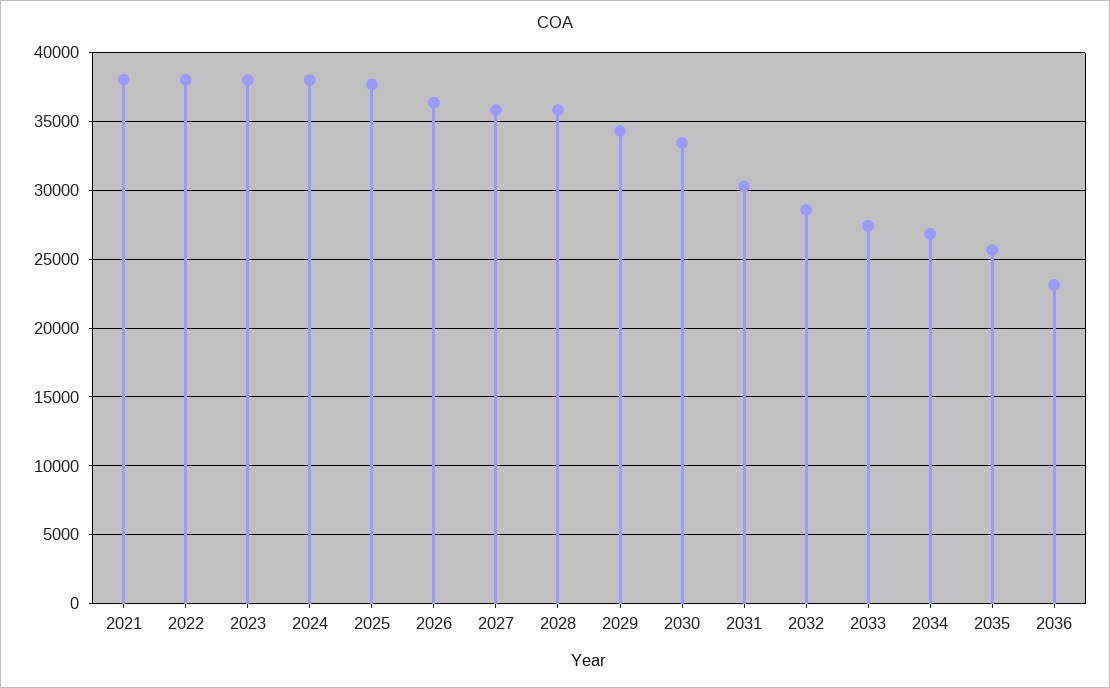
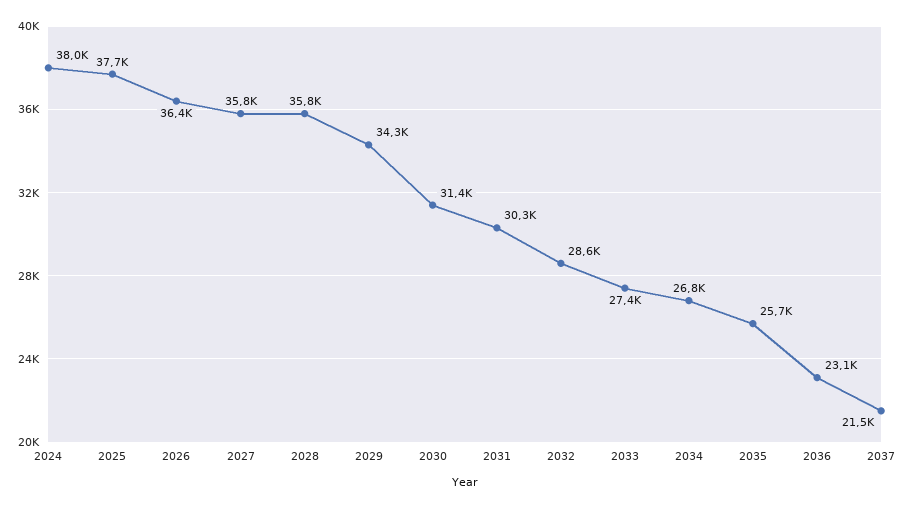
2021: 38000 -> none
2022: 38000 -> none
2023: 38000 -> none
2030: 33500 -> 31400
2037: none -> 21500

